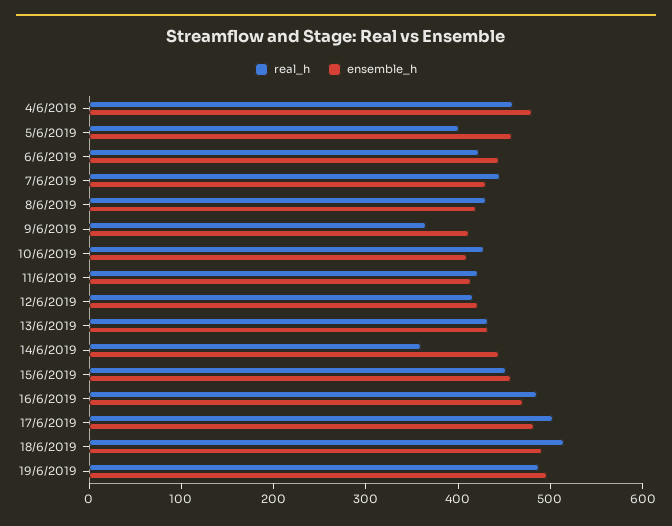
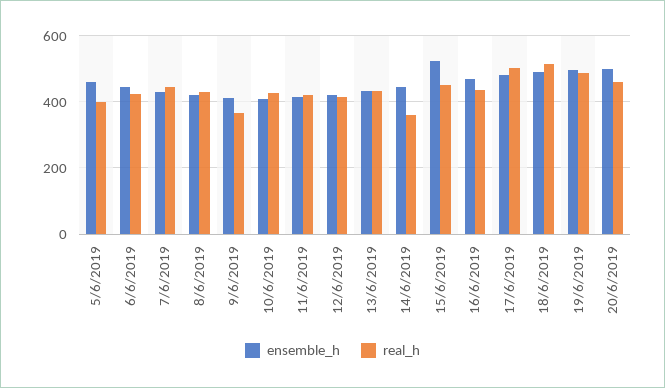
real_h, 4/6/2019: 460 -> none
ensemble_h, 4/6/2019: 480 -> none
ensemble_h, 15/6/2019: 460 -> 520
real_h, 16/6/2019: 480 -> 440
ensemble_h, 20/6/2019: none -> 500
real_h, 20/6/2019: none -> 460

